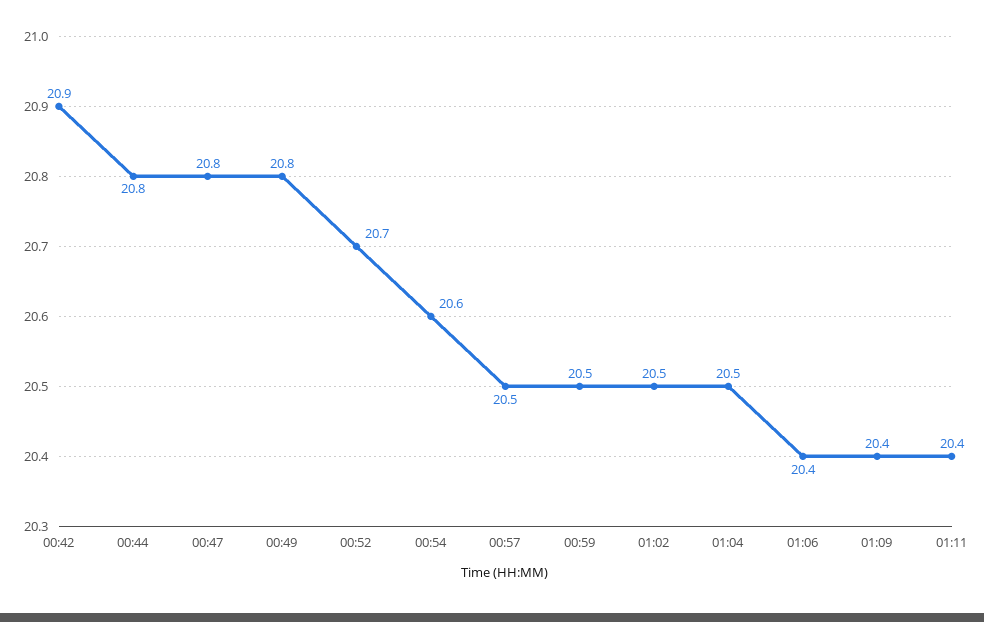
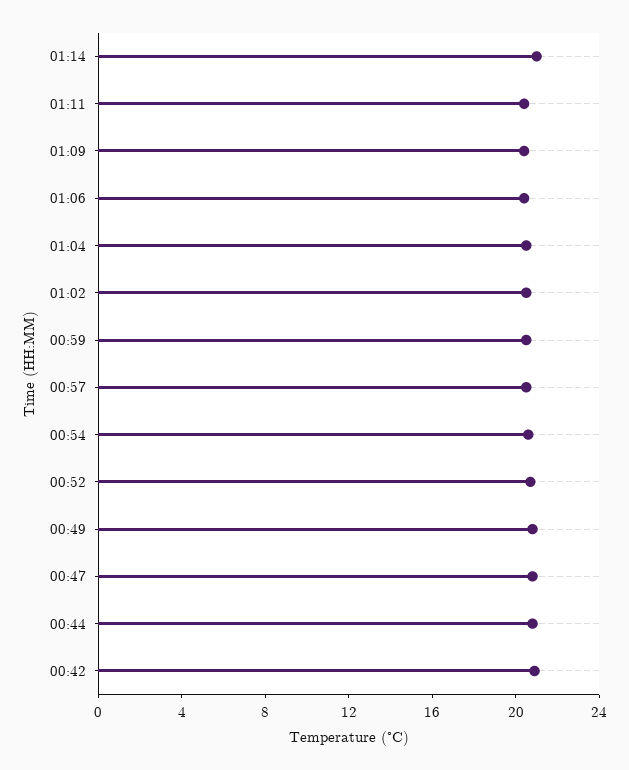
01:14: none -> 21

